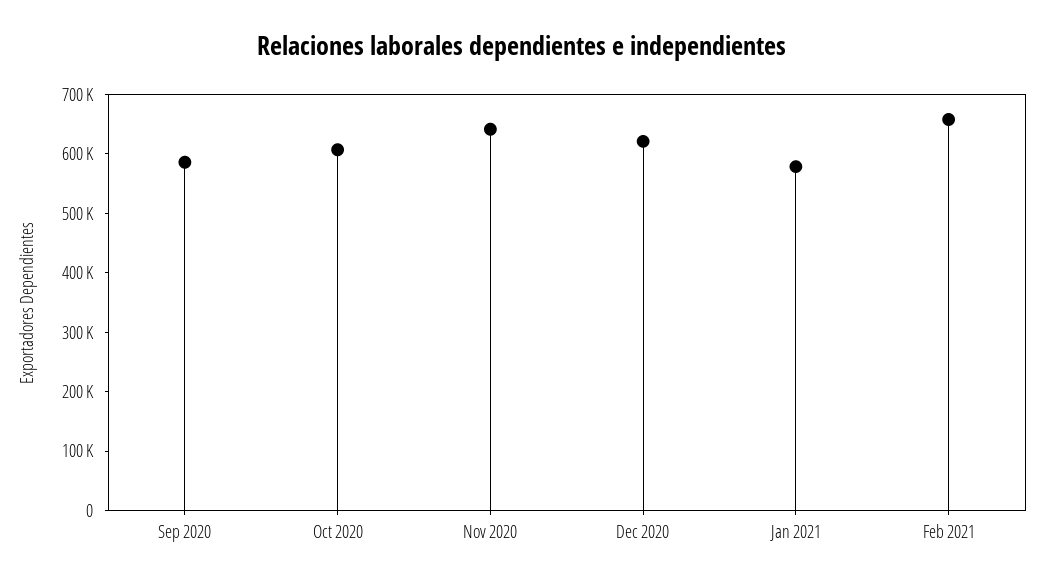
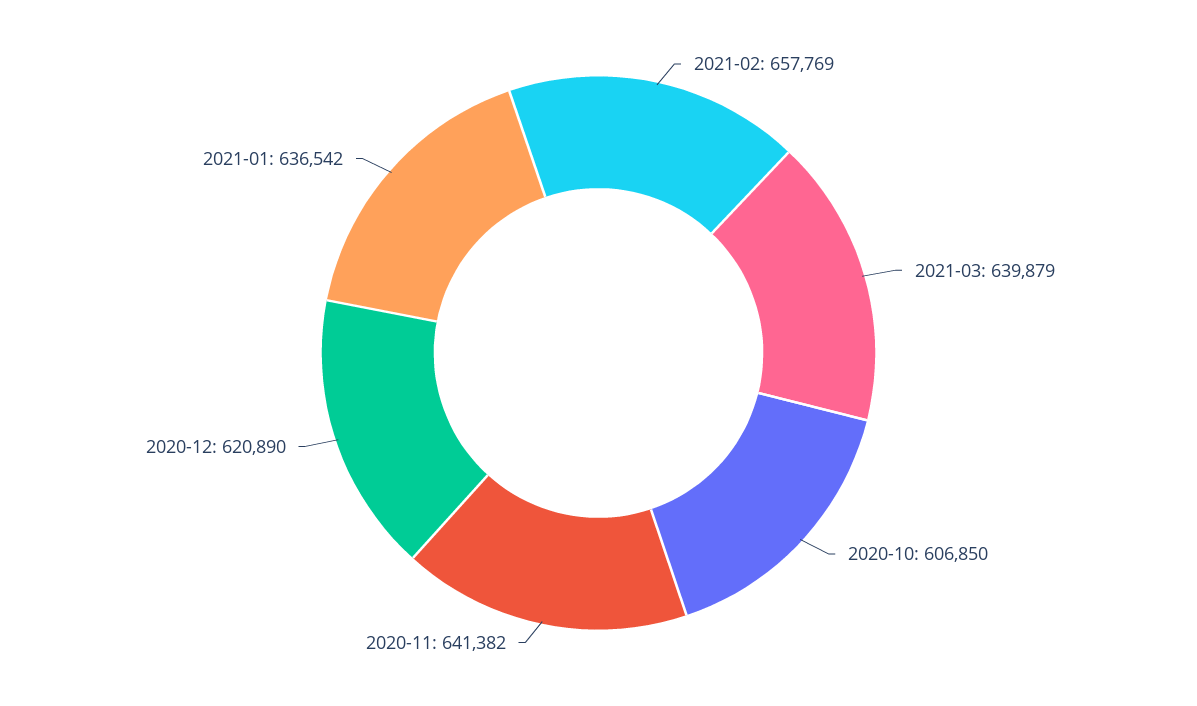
Sep 2020: 580000 -> none
Jan 2021: 580000 -> 636542
2021-03: none -> 639879

